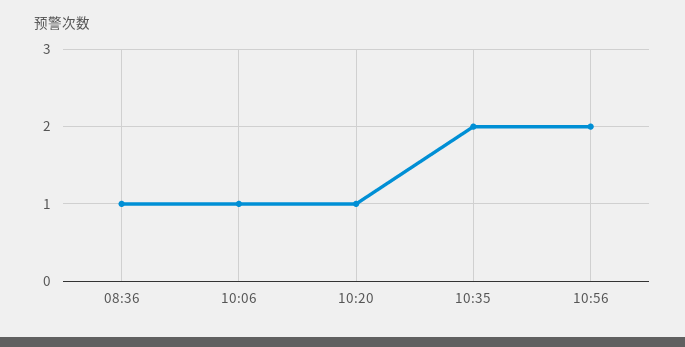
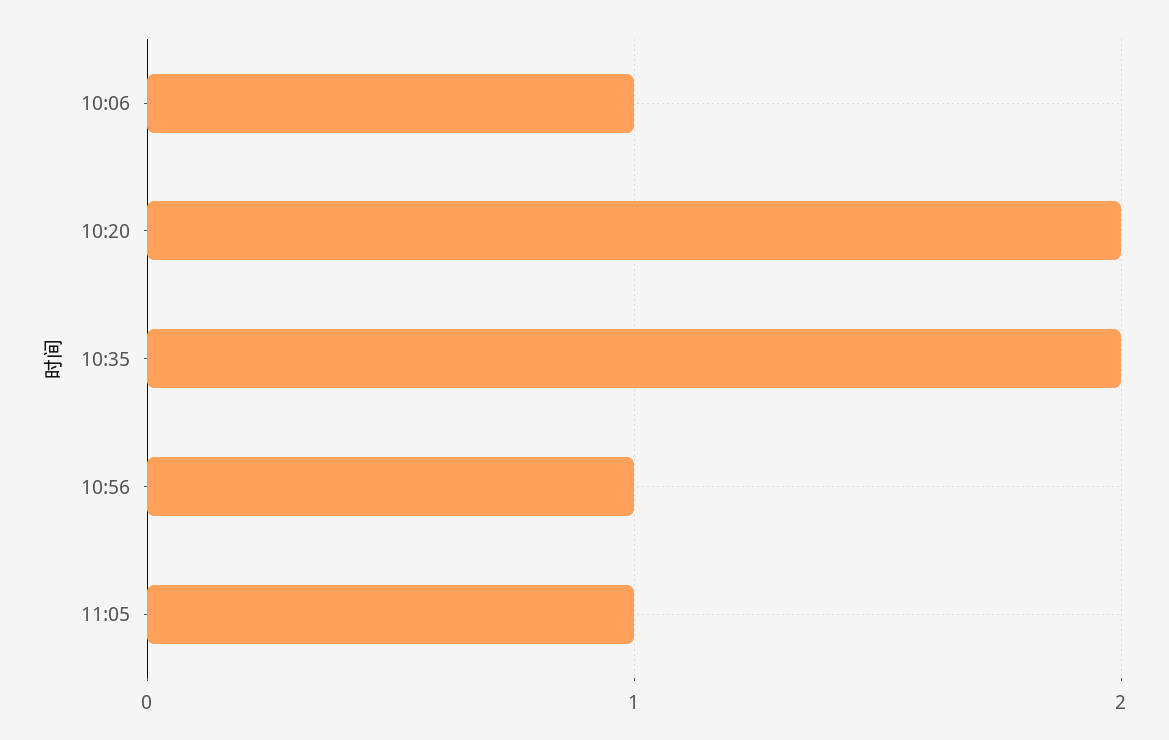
08:36: 1 -> none
10:20: 1 -> 2
10:56: 2 -> 1
11:05: none -> 1

